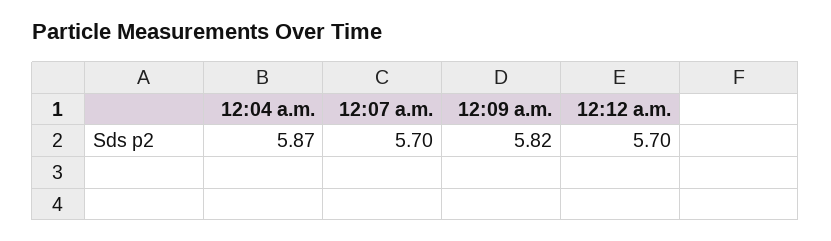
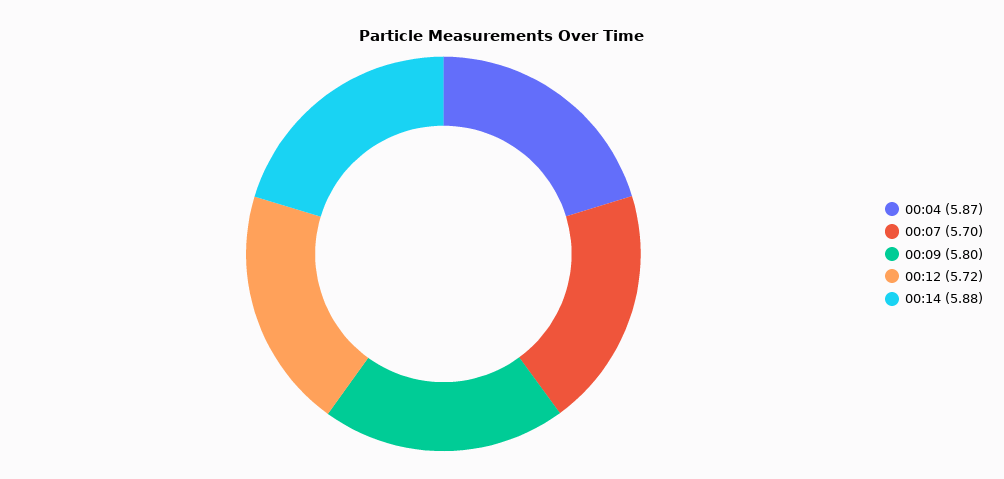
12:09 a.m.: 5.82 -> 5.8
12:12 a.m.: 5.7 -> 5.72
00:14: none -> 5.88

